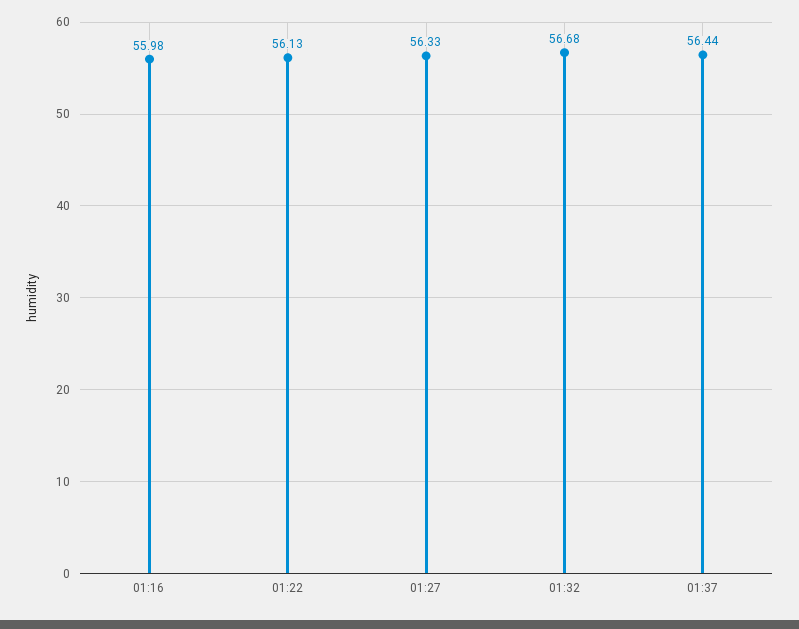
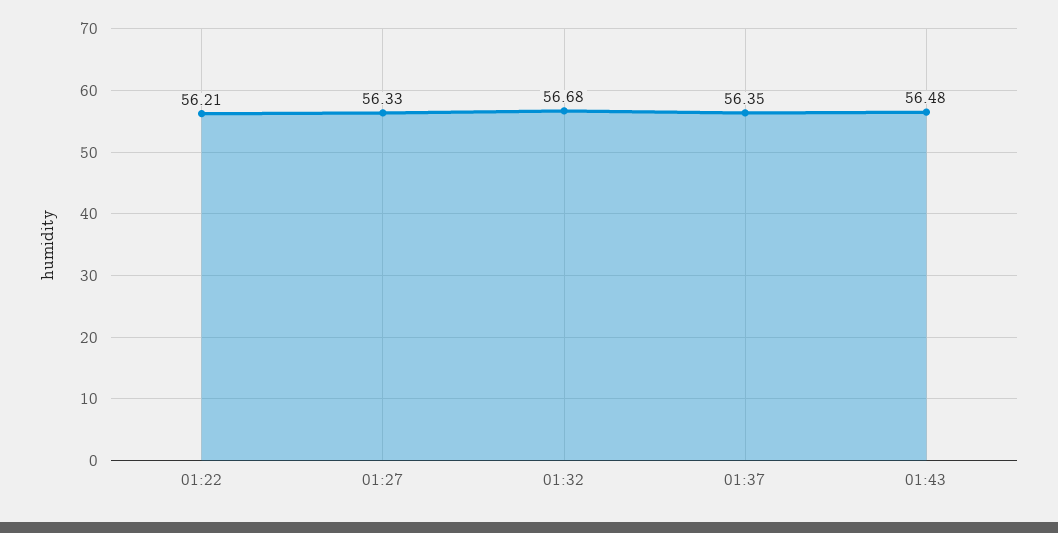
01:16: 55.98 -> none
01:22: 56.13 -> 56.21
01:37: 56.44 -> 56.35
01:43: none -> 56.48

